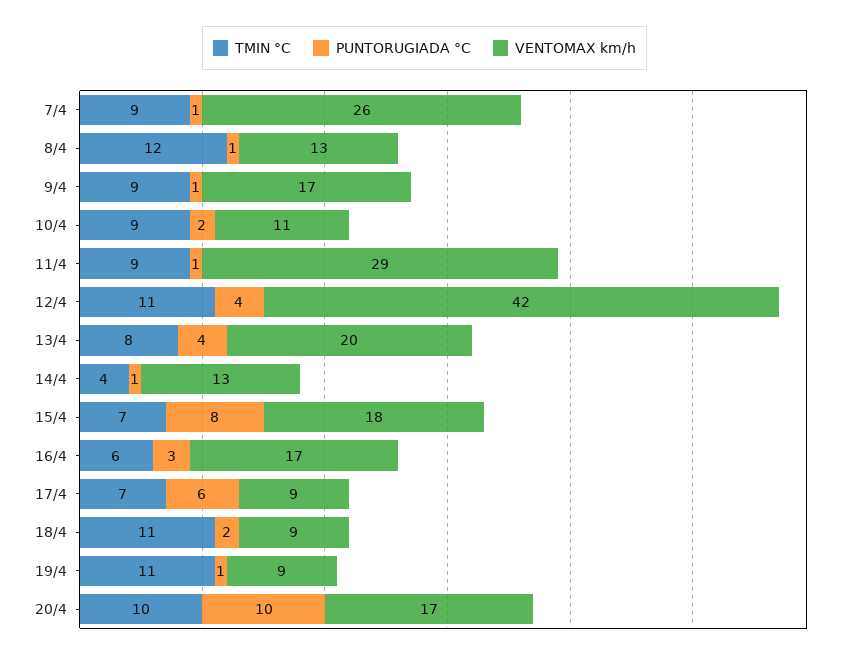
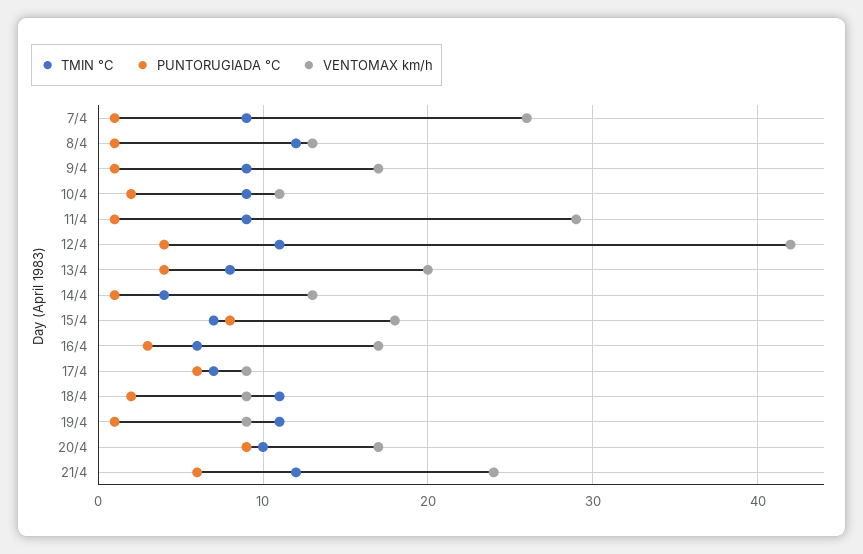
PUNTORUGIADA °C, 20/4: 10 -> 9
TMIN °C, 21/4: none -> 12
PUNTORUGIADA °C, 21/4: none -> 6
VENTOMAX km/h, 21/4: none -> 24

